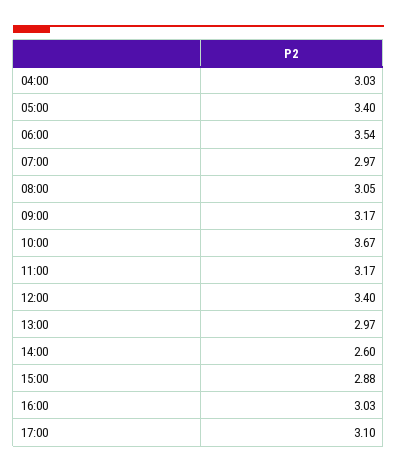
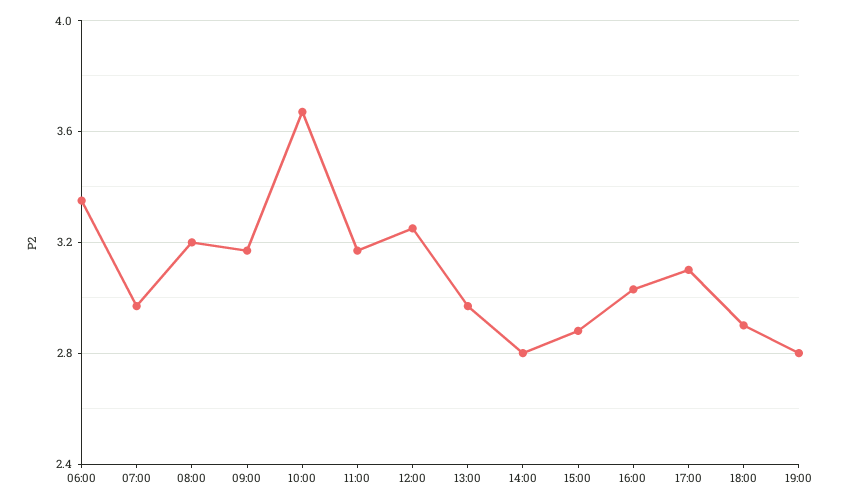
04:00: 3.03 -> none
05:00: 3.4 -> none
06:00: 3.54 -> 3.35
08:00: 3.05 -> 3.2
12:00: 3.4 -> 3.25
14:00: 2.6 -> 2.8
18:00: none -> 2.9
19:00: none -> 2.8

